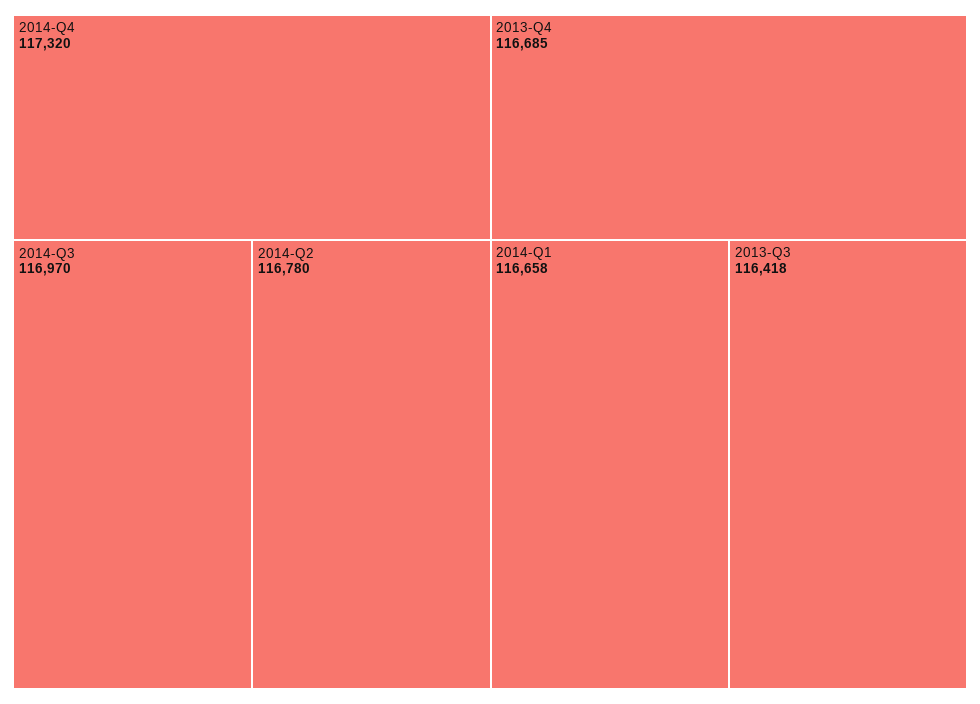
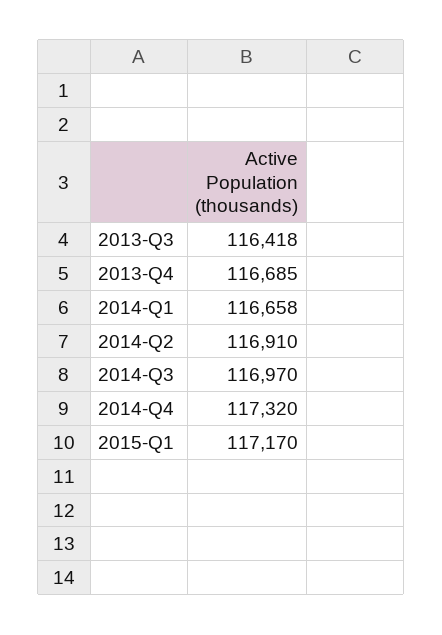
2014-Q2: 116780 -> 116910
2015-Q1: none -> 117170

